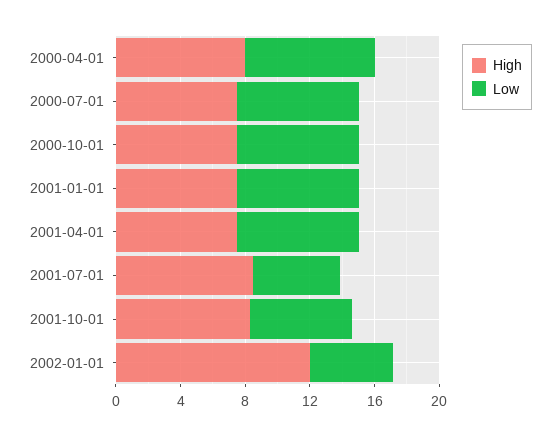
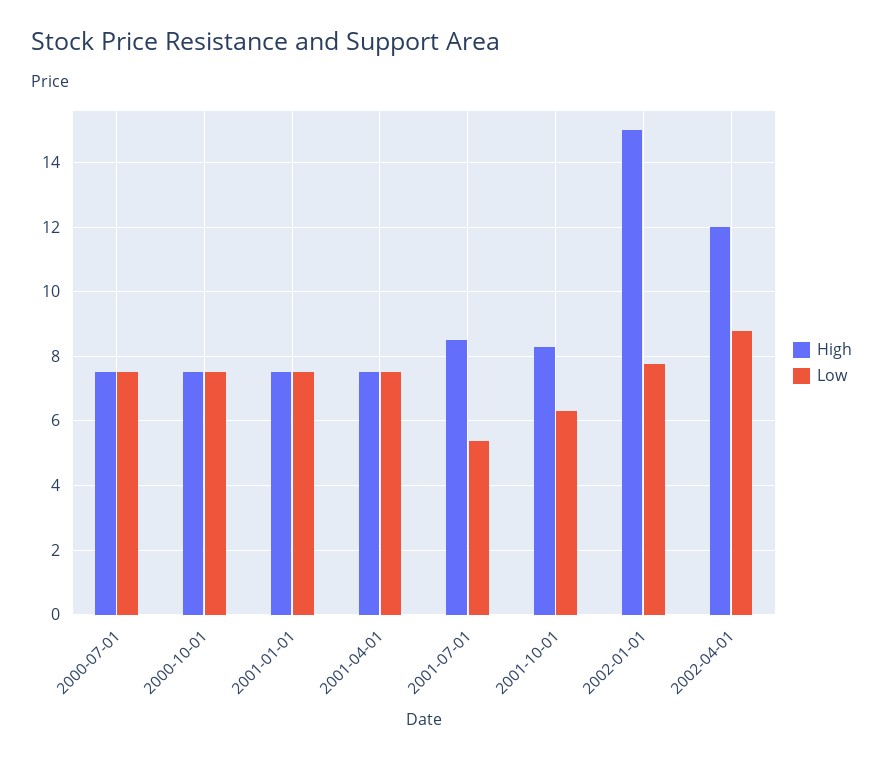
High, 2000-04-01: 8 -> none
Low, 2000-04-01: 8 -> none
High, 2002-01-01: 12 -> 15
Low, 2002-01-01: 5 -> 7.8
High, 2002-04-01: none -> 12
Low, 2002-04-01: none -> 8.8

